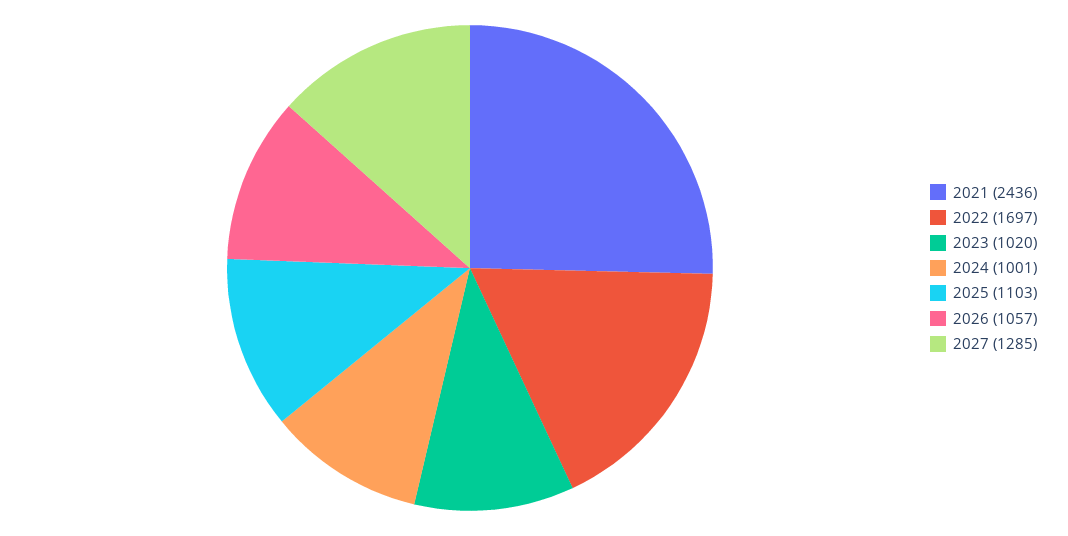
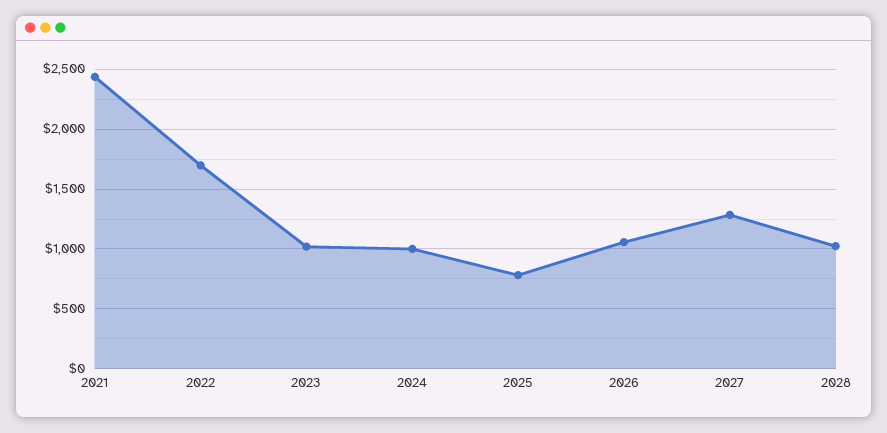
2025: 1103 -> 800
2028: none -> 1000

